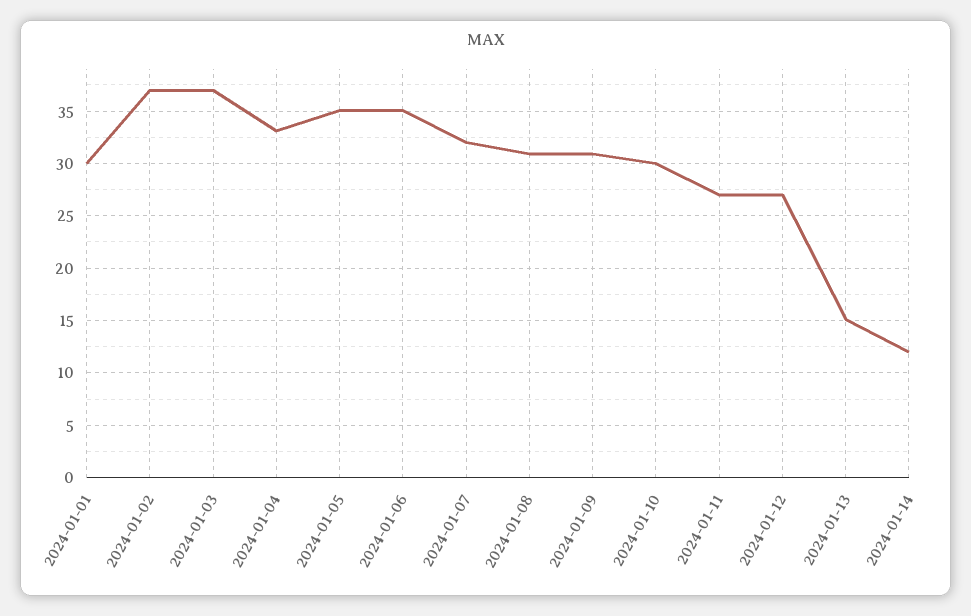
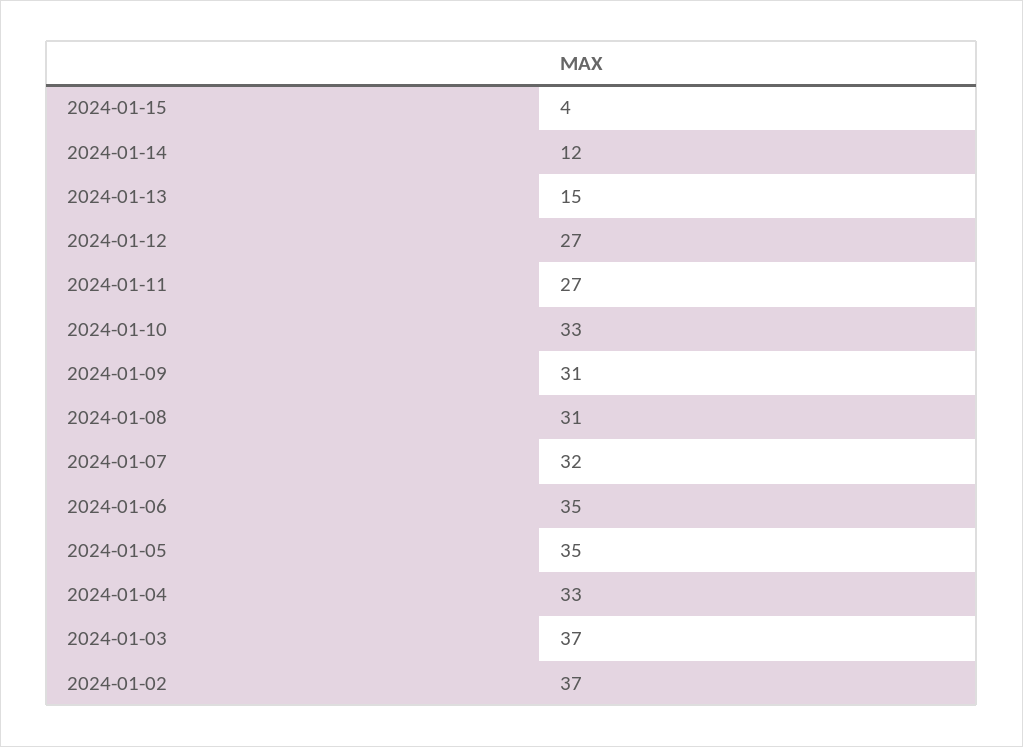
2024-01-01: 30 -> none
2024-01-10: 30 -> 33
2024-01-15: none -> 4

